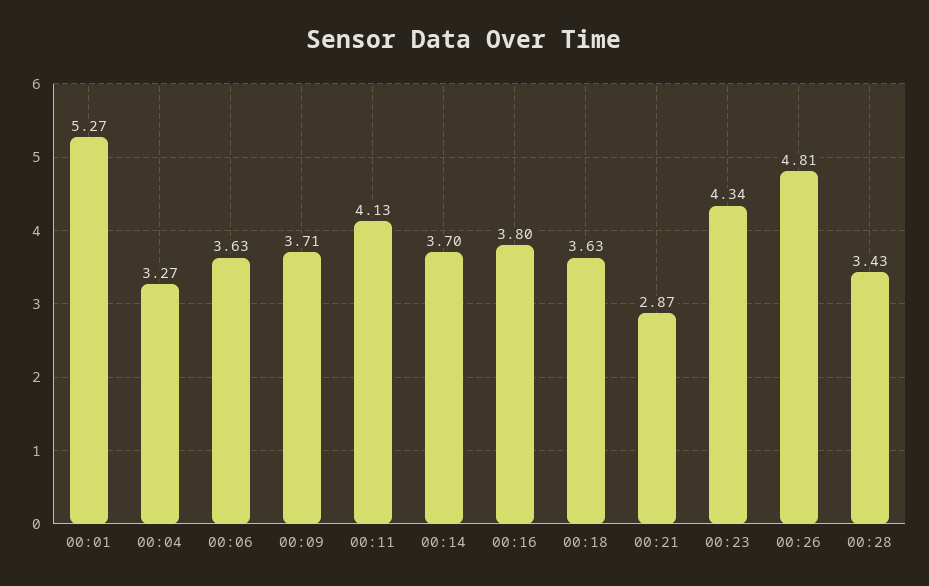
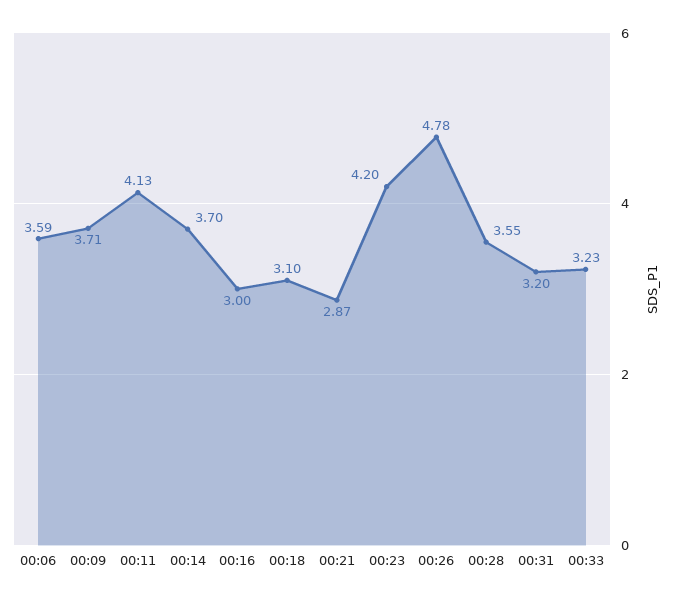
00:01: 5.27 -> none
00:04: 3.27 -> none
00:06: 3.63 -> 3.59
00:16: 3.8 -> 3
00:18: 3.63 -> 3.1
00:23: 4.34 -> 4.2
00:26: 4.81 -> 4.78
00:28: 3.43 -> 3.55
00:31: none -> 3.2
00:33: none -> 3.23

